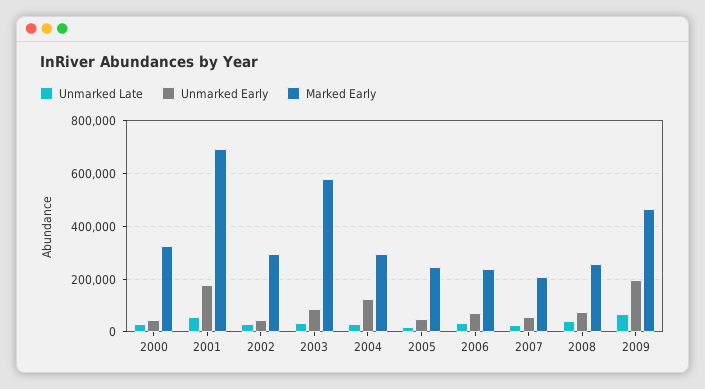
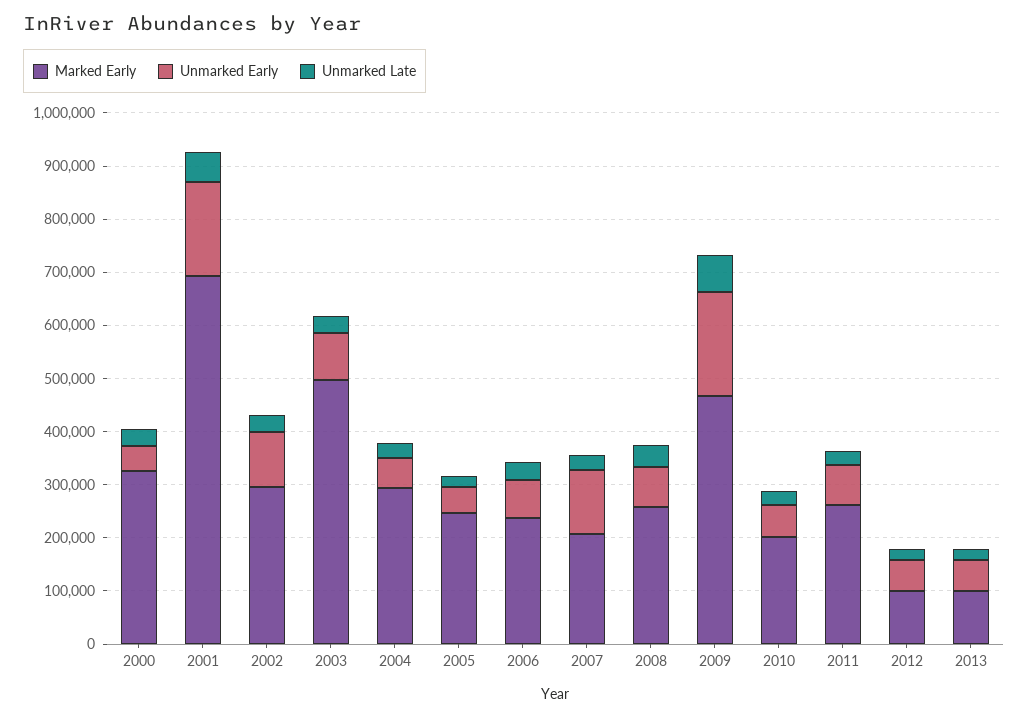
Unmarked Early, 2002: 50000 -> 100000
Marked Early, 2003: 575000 -> 500000
Unmarked Early, 2004: 125000 -> 60000
Unmarked Early, 2007: 50000 -> 120000
Marked Early, 2010: none -> 200000
Unmarked Early, 2010: none -> 60000
Unmarked Late, 2010: none -> 20000
Marked Early, 2011: none -> 260000
Unmarked Early, 2011: none -> 80000
Unmarked Late, 2011: none -> 20000
Marked Early, 2012: none -> 100000
Unmarked Early, 2012: none -> 60000
Unmarked Late, 2012: none -> 20000
Marked Early, 2013: none -> 100000
Unmarked Early, 2013: none -> 60000
Unmarked Late, 2013: none -> 20000

